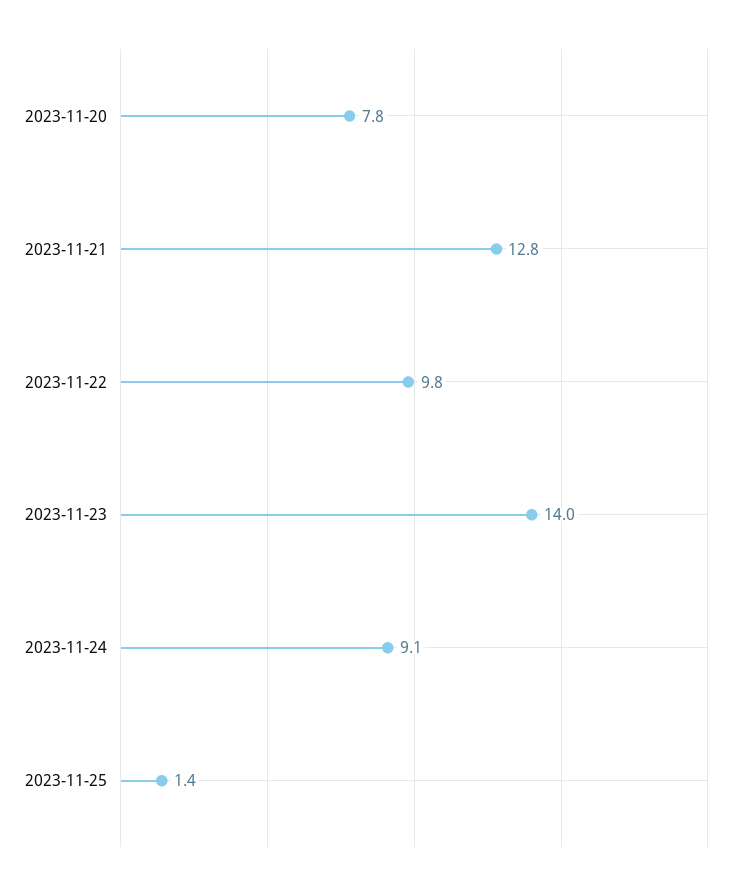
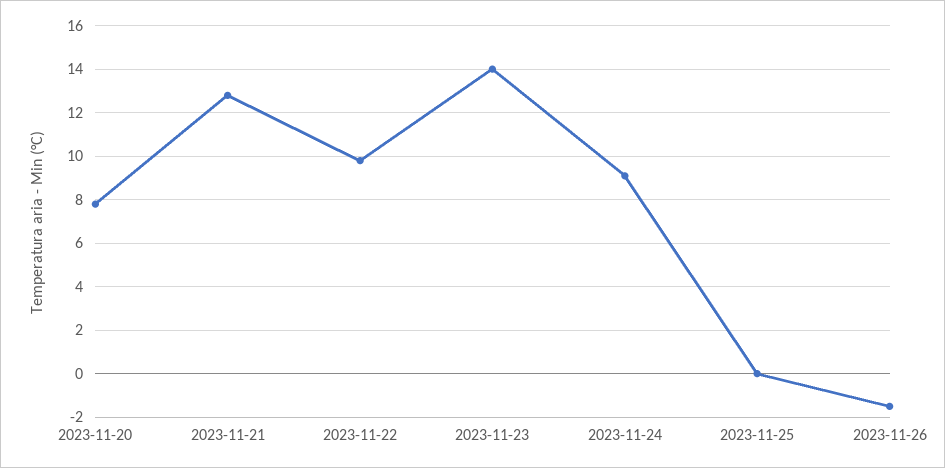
2023-11-25: 1.4 -> 0
2023-11-26: none -> -1.5

